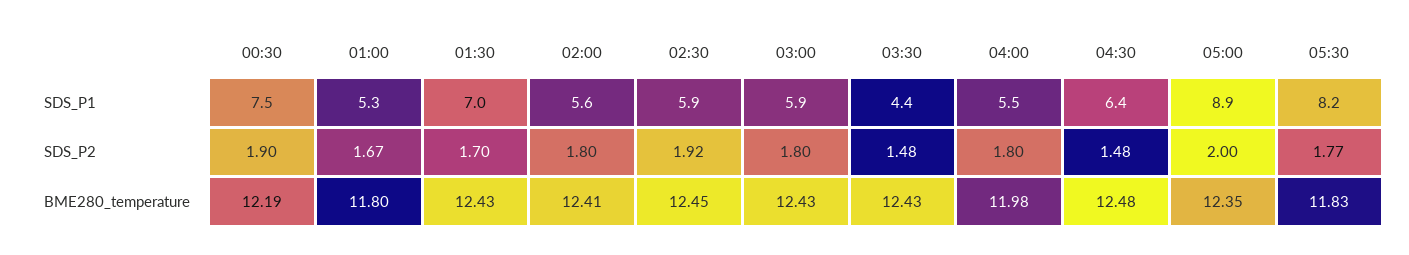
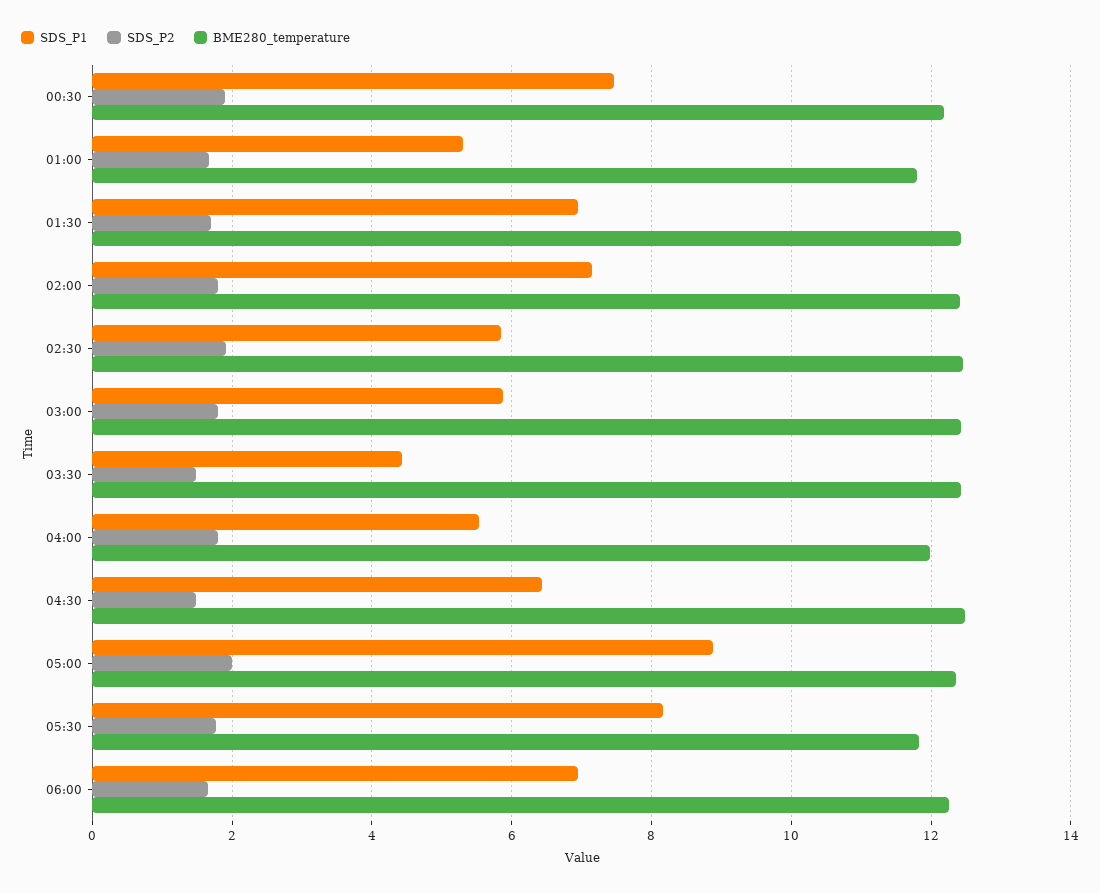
SDS_P1, 02:00: 5.6 -> 7.2
SDS_P1, 06:00: none -> 7
SDS_P2, 06:00: none -> 1.6
BME280_temperature, 06:00: none -> 12.2

